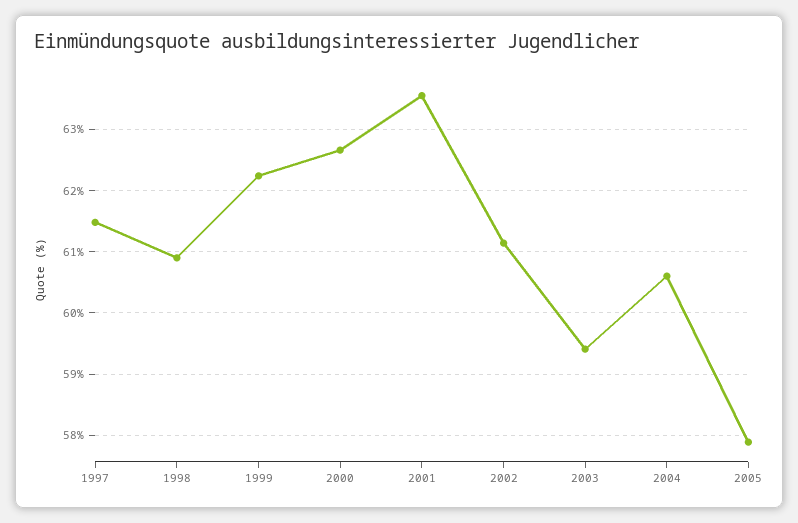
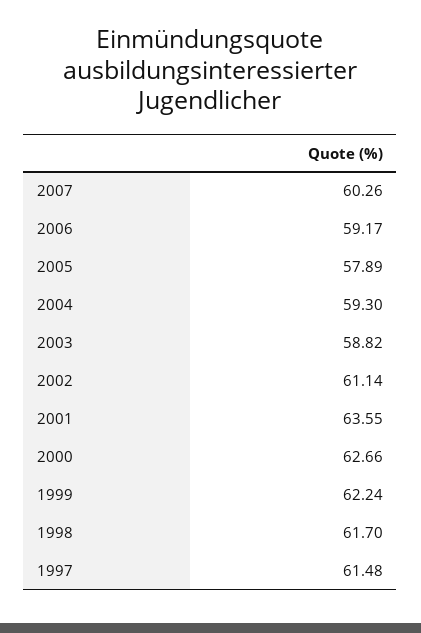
1998: 60.9 -> 61.7
2003: 59.4 -> 58.82
2004: 60.6 -> 59.3
2007: none -> 60.26
2006: none -> 59.17

